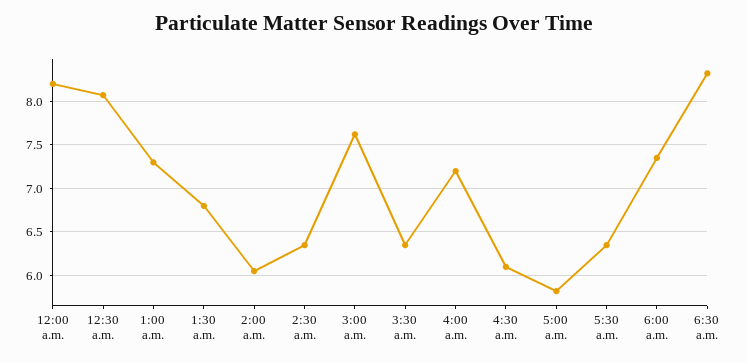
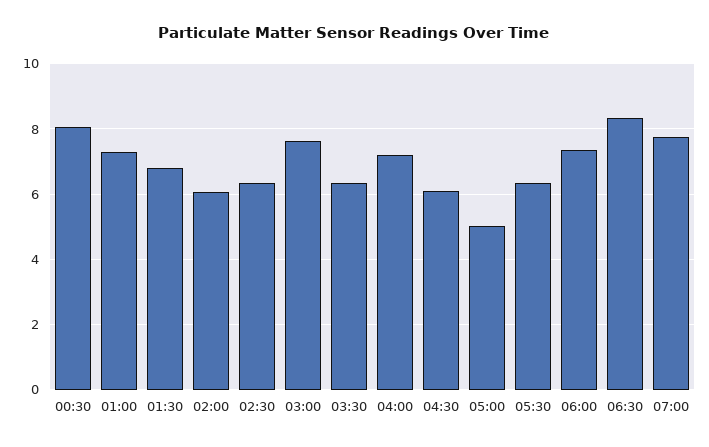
12:00 a.m.: 8.2 -> none
5:00 a.m.: 5.8 -> 5
07:00: none -> 7.8

